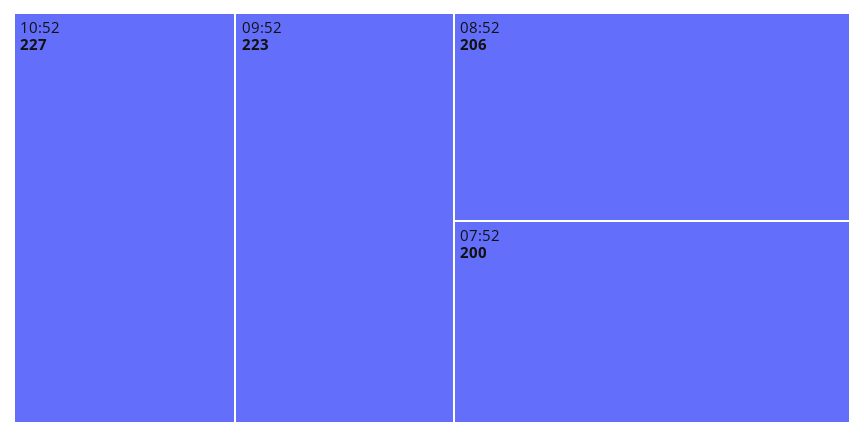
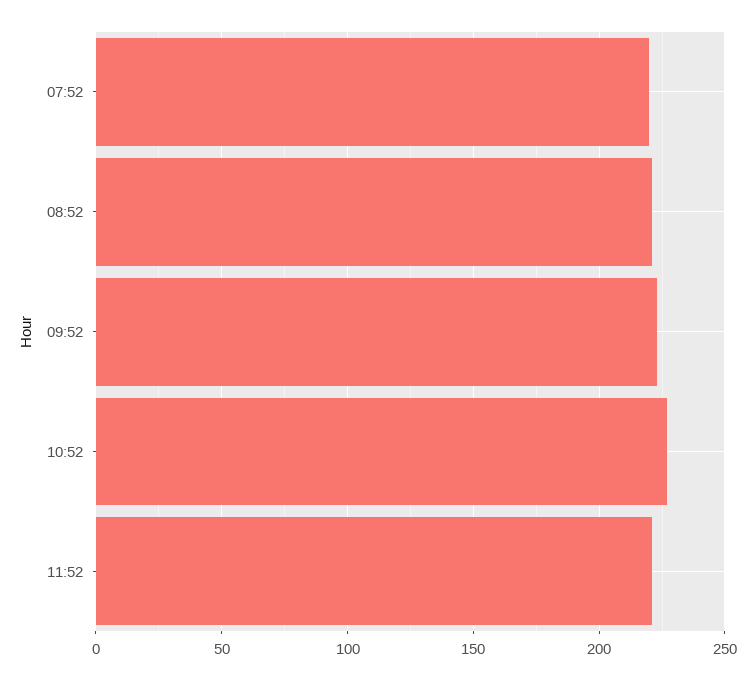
08:52: 206 -> 220
07:52: 200 -> 220
11:52: none -> 220

